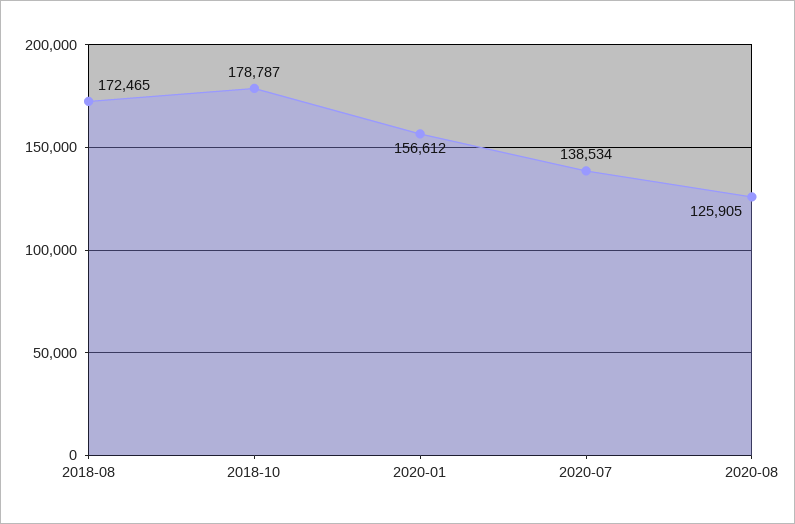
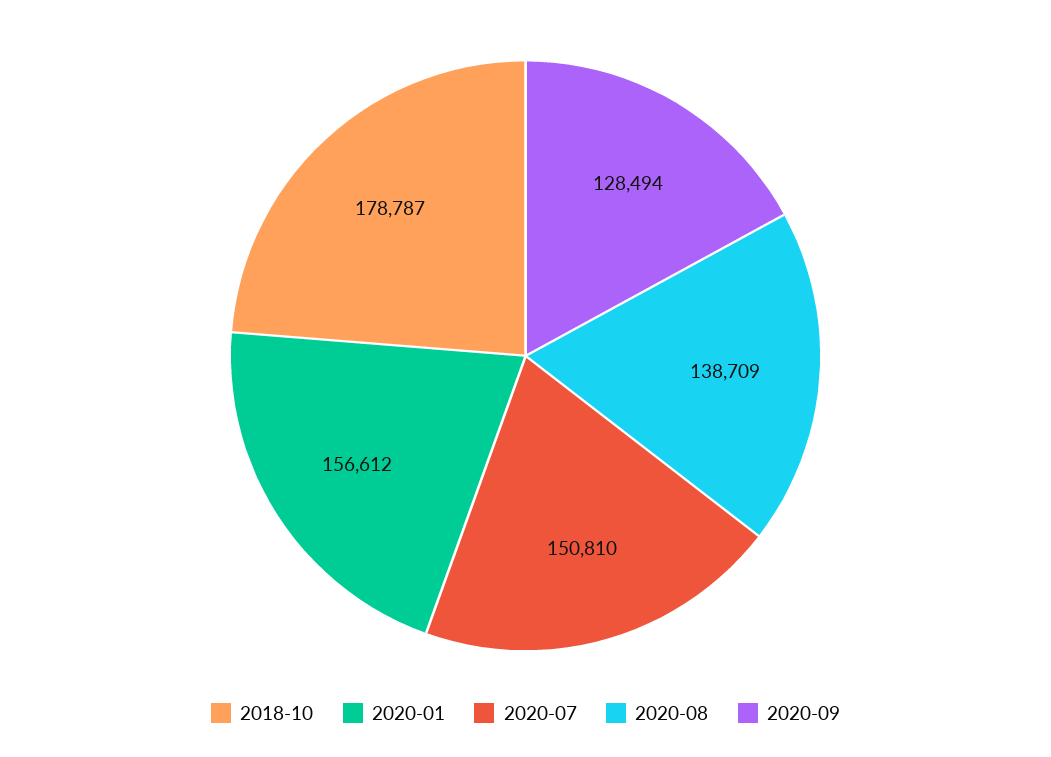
2018-08: 172465 -> none
2020-07: 138534 -> 150810
2020-08: 125905 -> 138709
2020-09: none -> 128494

